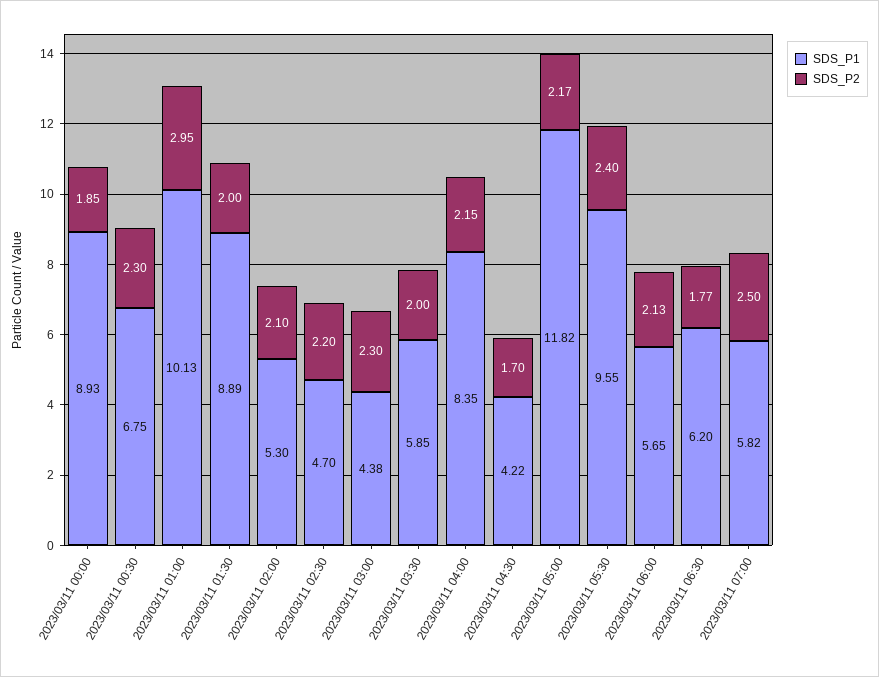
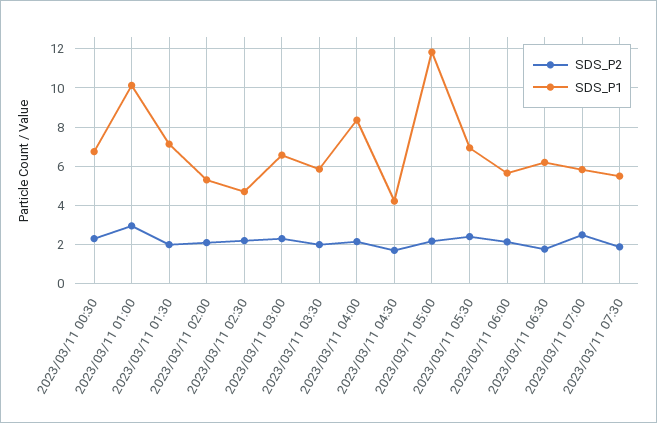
SDS_P1, 2023/03/11 00:00: 8.93 -> none
SDS_P2, 2023/03/11 00:00: 1.85 -> none
SDS_P1, 2023/03/11 01:30: 8.89 -> 7
SDS_P1, 2023/03/11 03:00: 4.38 -> 6.5
SDS_P1, 2023/03/11 05:30: 9.55 -> 7
SDS_P2, 2023/03/11 07:30: none -> 2
SDS_P1, 2023/03/11 07:30: none -> 5.5

